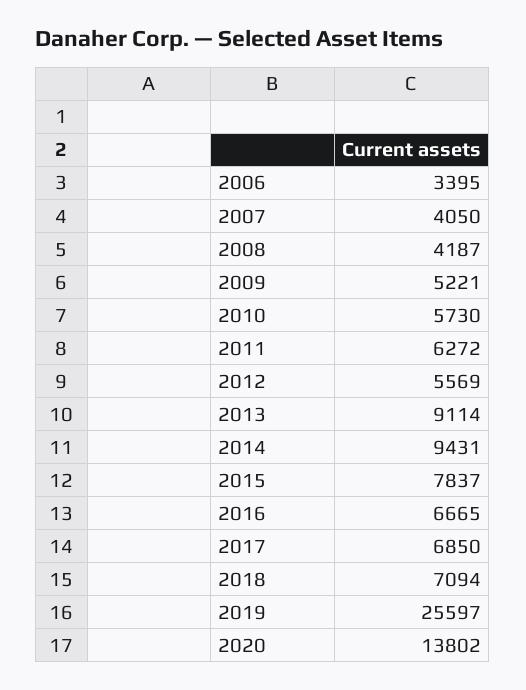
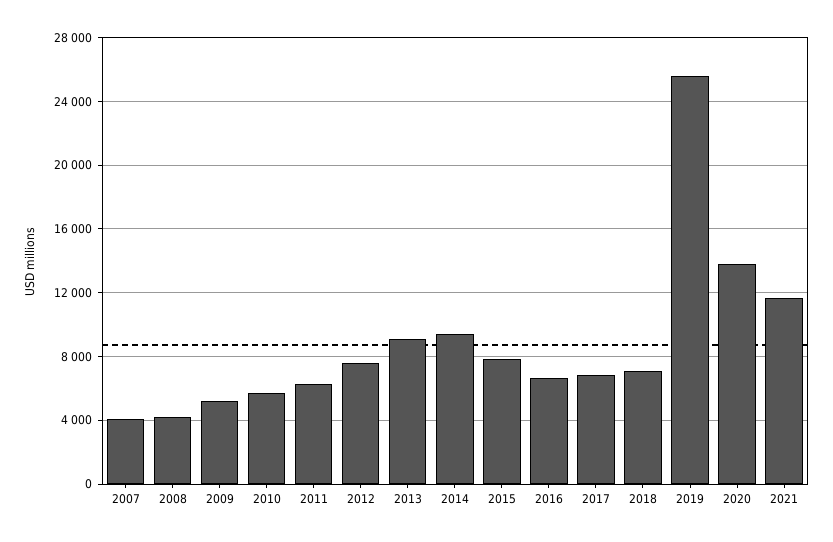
2006: 3395 -> none
2012: 5569 -> 7500
2021: none -> 11500

